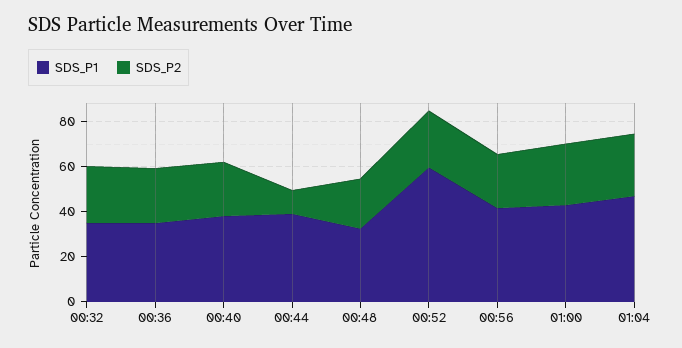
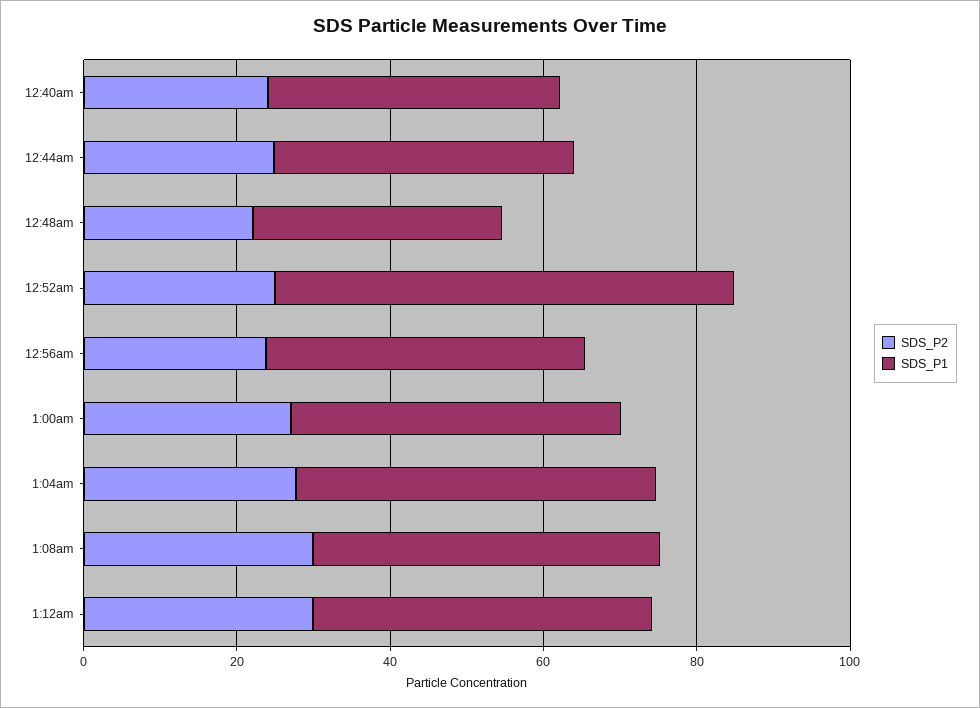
SDS_P1, 00:32: 35 -> none
SDS_P2, 00:32: 25 -> none
SDS_P1, 00:36: 35 -> none
SDS_P2, 00:36: 25 -> none
SDS_P2, 00:44: 10 -> 25
SDS_P2, 1:08am: none -> 30
SDS_P1, 1:08am: none -> 45
SDS_P2, 1:12am: none -> 30
SDS_P1, 1:12am: none -> 45

